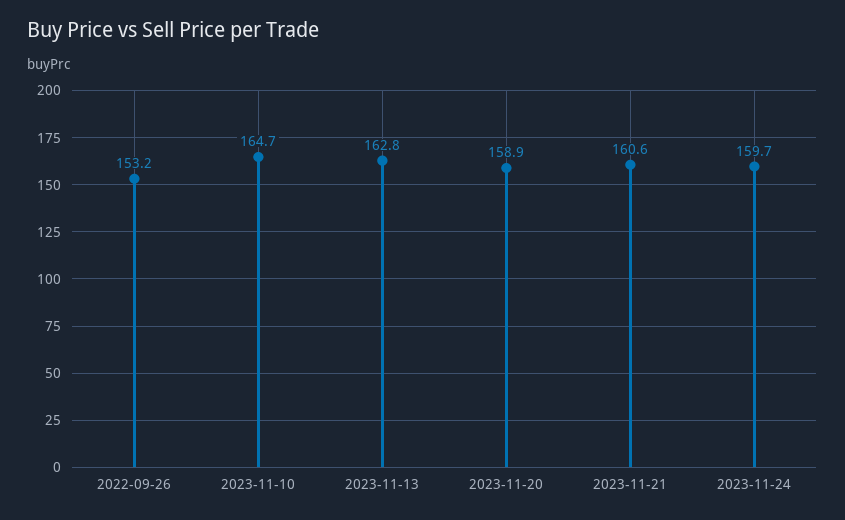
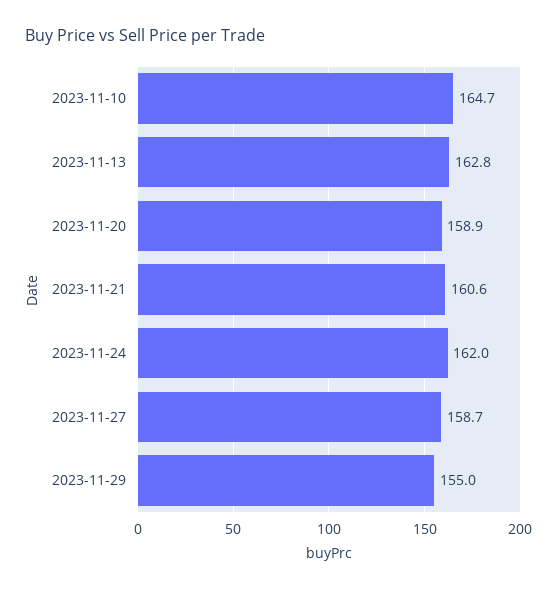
2022-09-26: 153.2 -> none
2023-11-24: 159.7 -> 162
2023-11-27: none -> 158.7
2023-11-29: none -> 155

